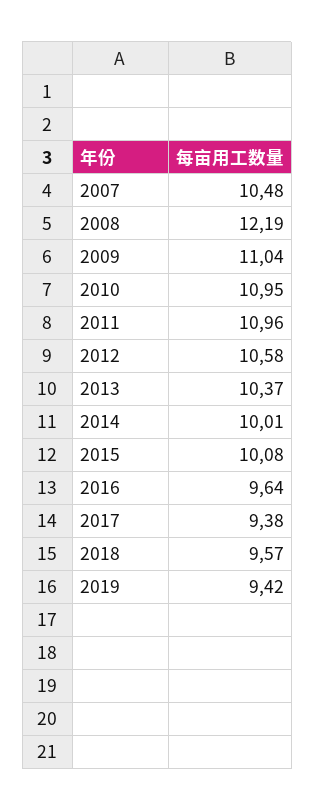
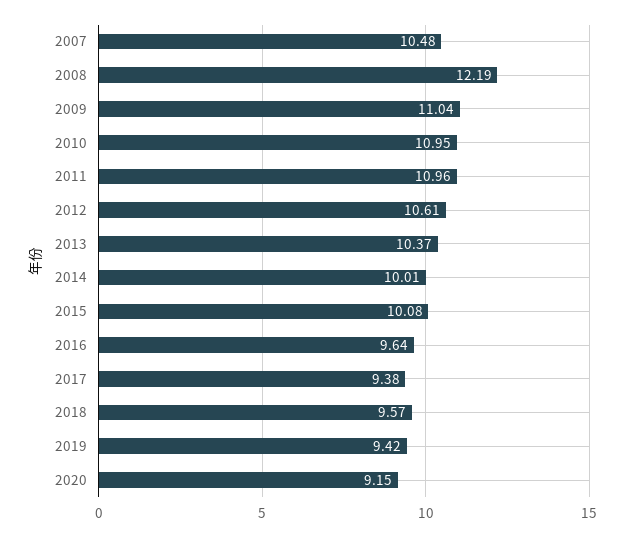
2012: 10.58 -> 10.61
2020: none -> 9.15

